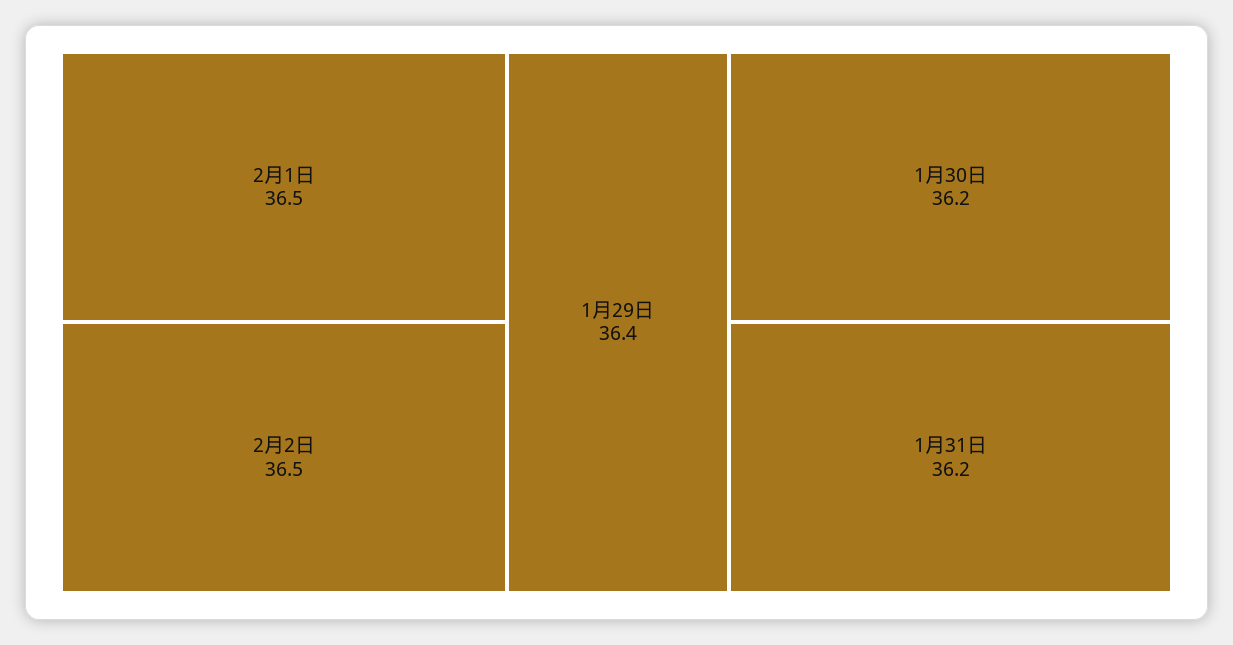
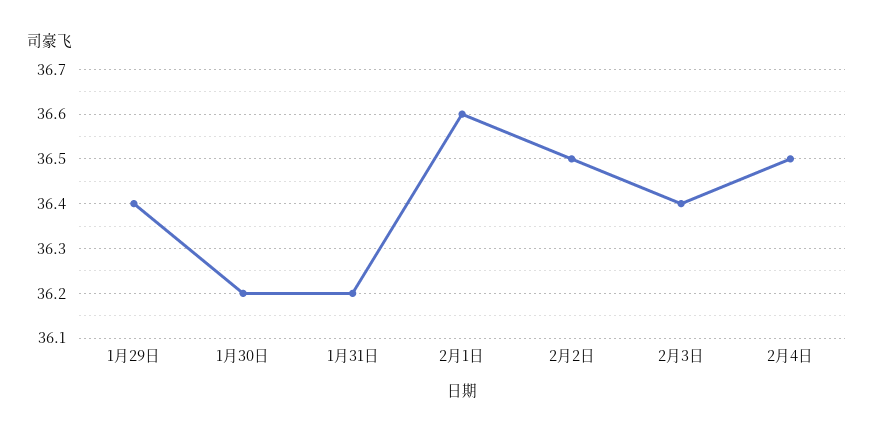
2月1日: 36.5 -> 36.6
2月3日: none -> 36.4
2月4日: none -> 36.5

